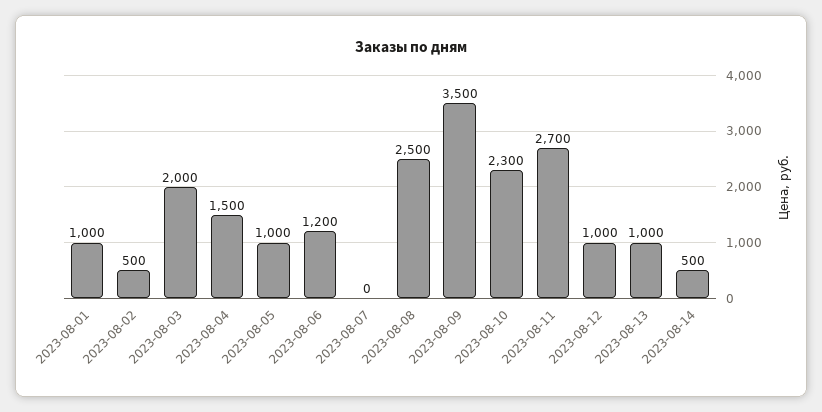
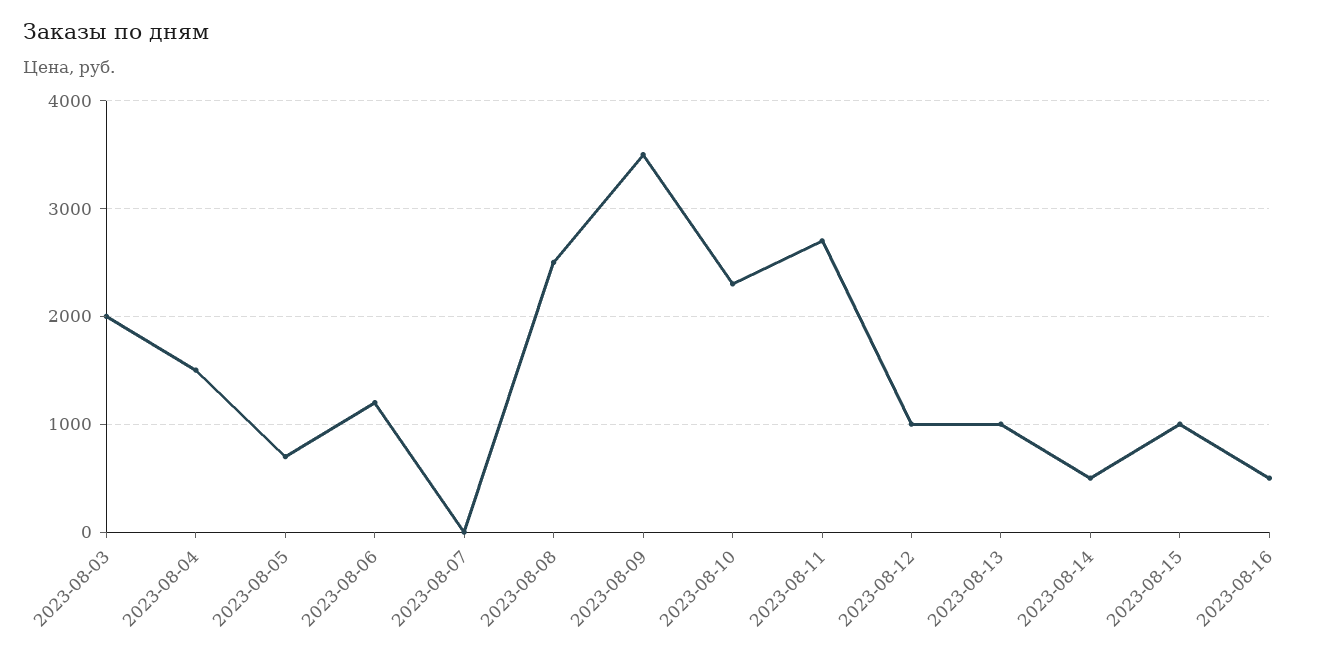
2023-08-01: 1000 -> none
2023-08-02: 500 -> none
2023-08-05: 1000 -> 700
2023-08-15: none -> 1000
2023-08-16: none -> 500

